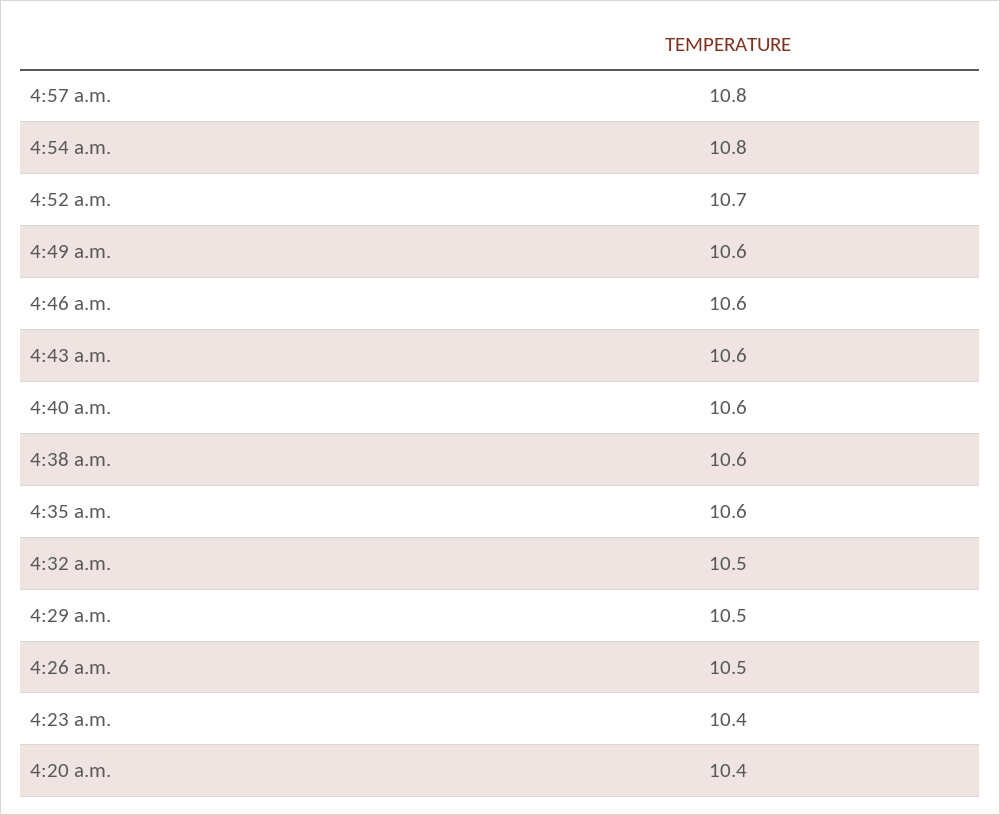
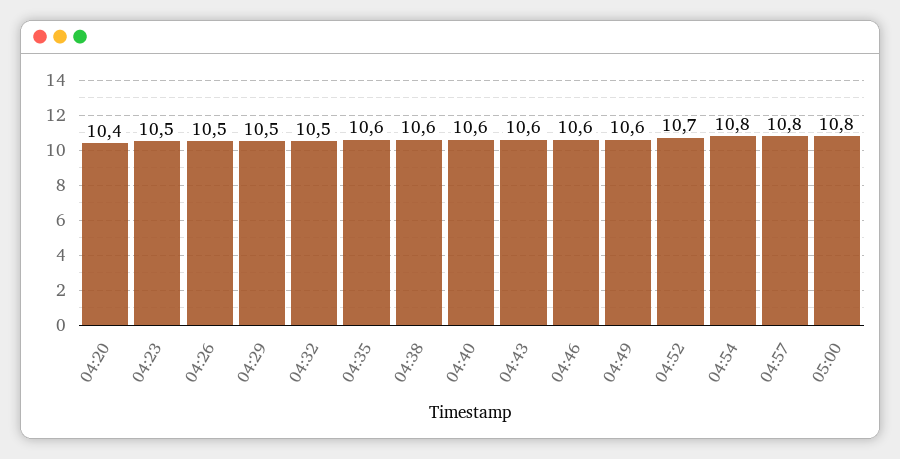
4:23 a.m.: 10.4 -> 10.5
05:00: none -> 10.8

